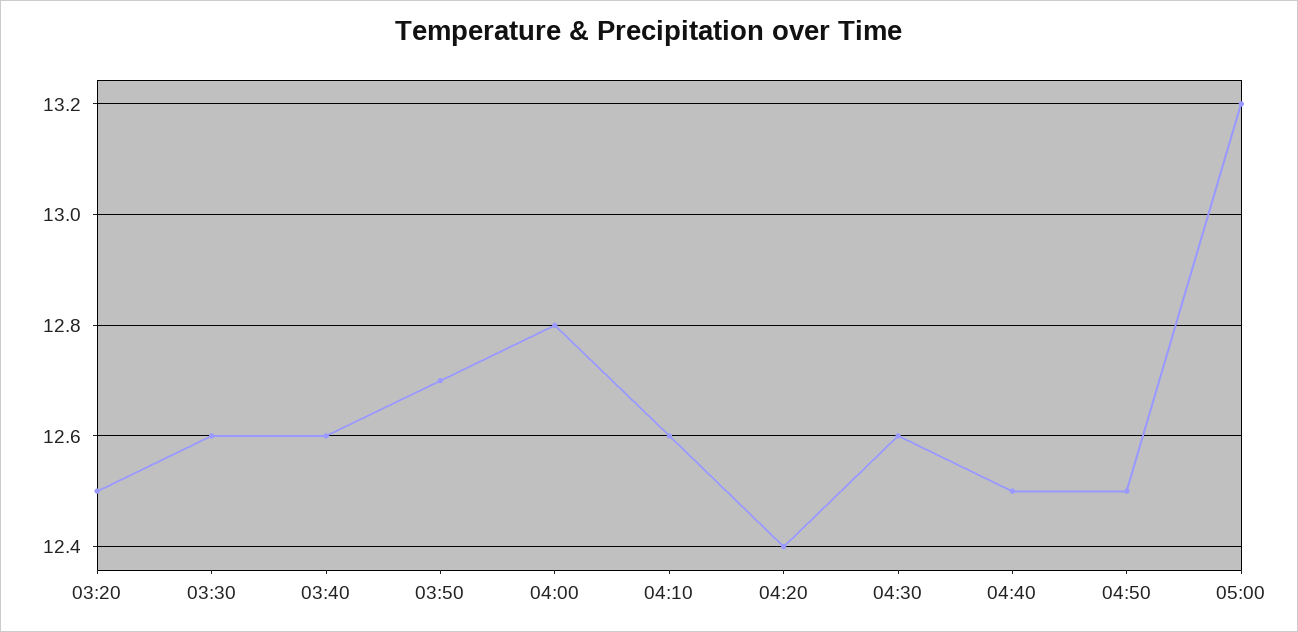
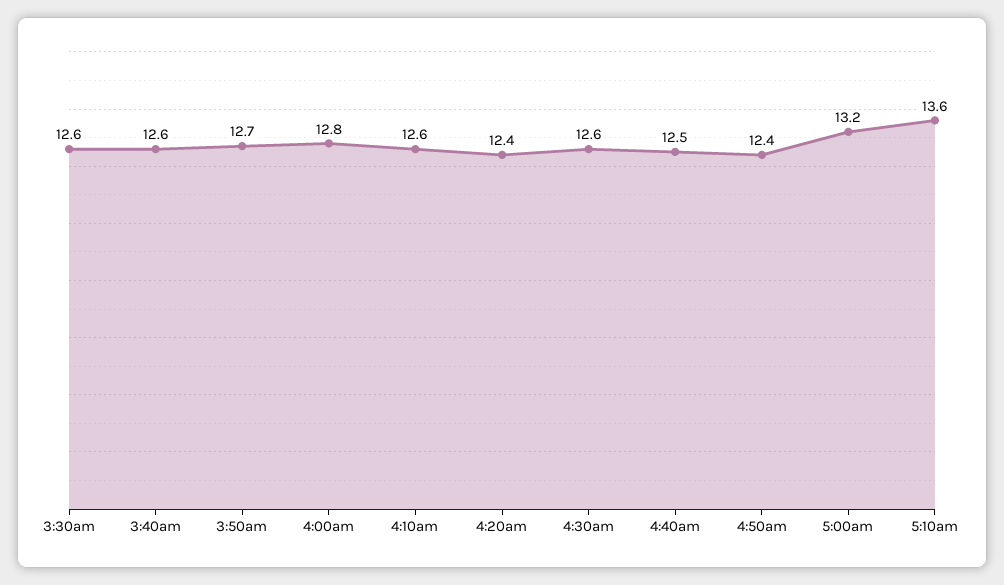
03:20: 12.5 -> none
04:50: 12.5 -> 12.4
5:10am: none -> 13.6

